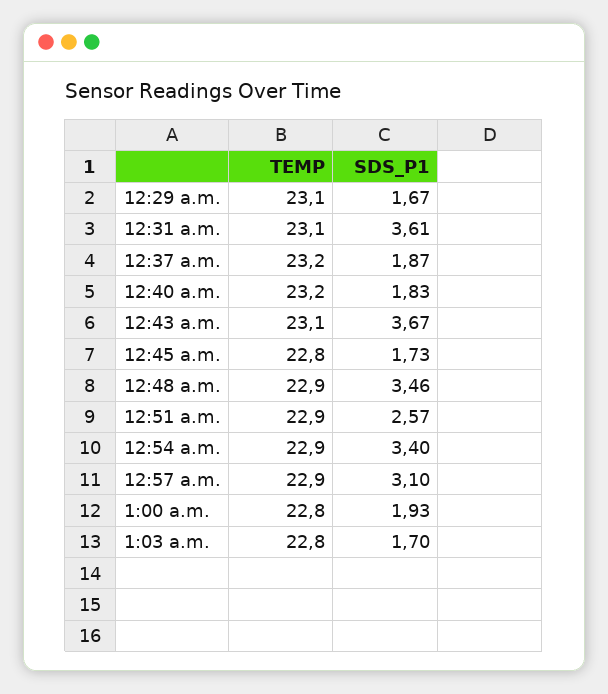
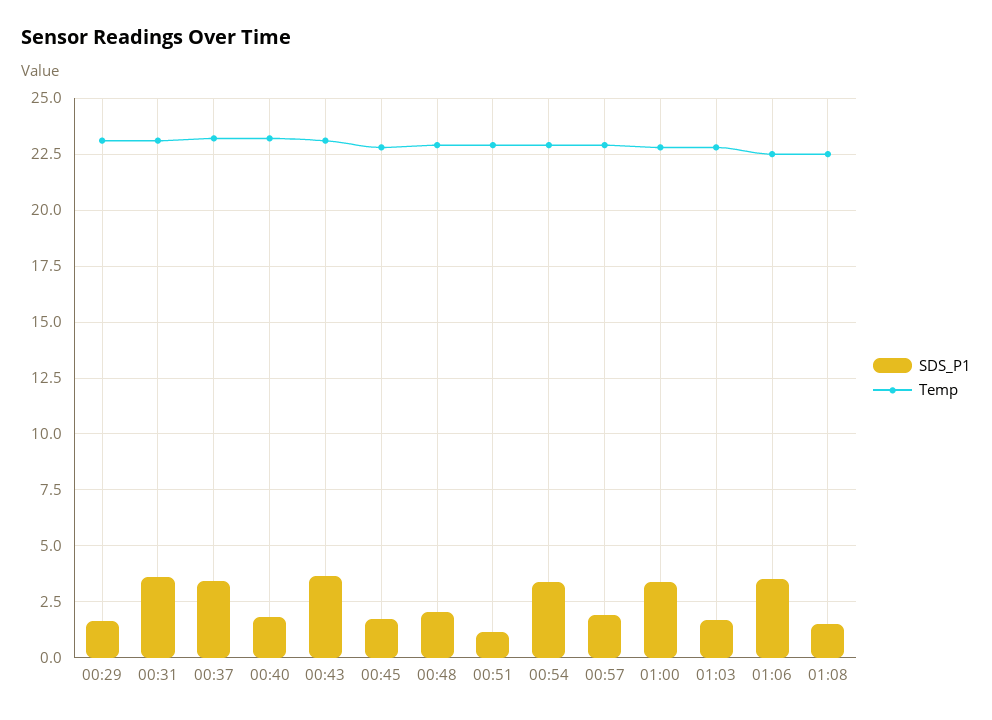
SDS_P1, 12:37 a.m.: 1.87 -> 3.5
SDS_P1, 12:48 a.m.: 3.46 -> 2
SDS_P1, 12:51 a.m.: 2.57 -> 1
SDS_P1, 12:57 a.m.: 3.1 -> 2
SDS_P1, 1:00 a.m.: 1.93 -> 3.5
SDS_P1, 01:06: none -> 3.5
TEMP, 01:06: none -> 22.5
SDS_P1, 01:08: none -> 1.5
TEMP, 01:08: none -> 22.5

